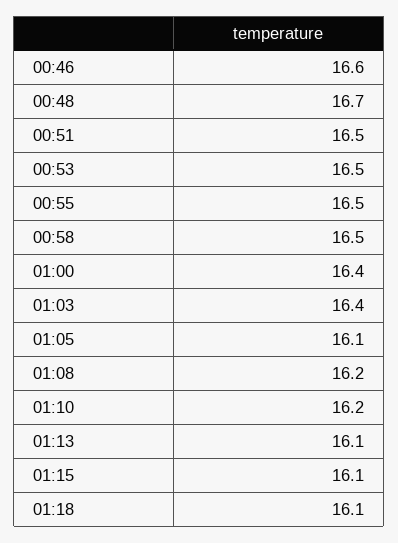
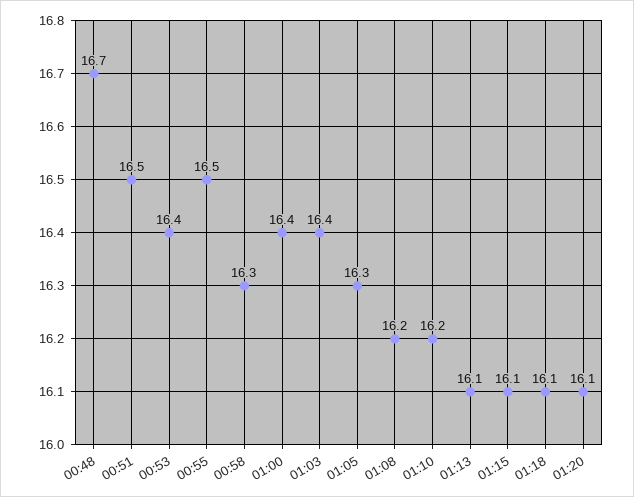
00:46: 16.6 -> none
00:53: 16.5 -> 16.4
00:58: 16.5 -> 16.3
01:05: 16.1 -> 16.3
01:20: none -> 16.1

